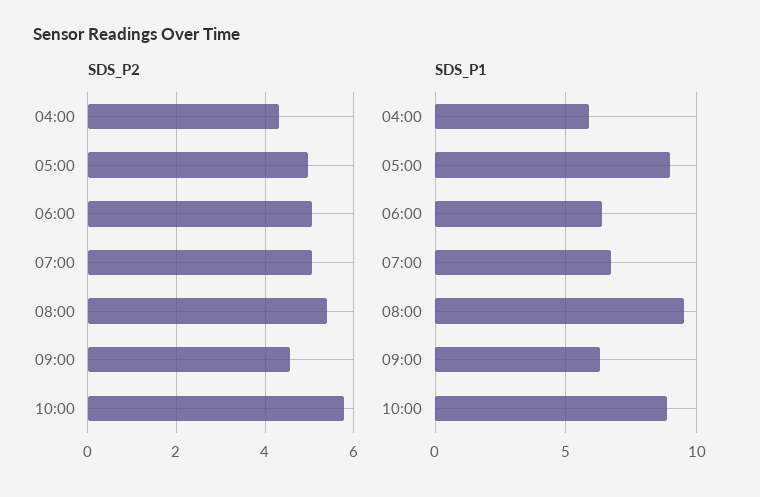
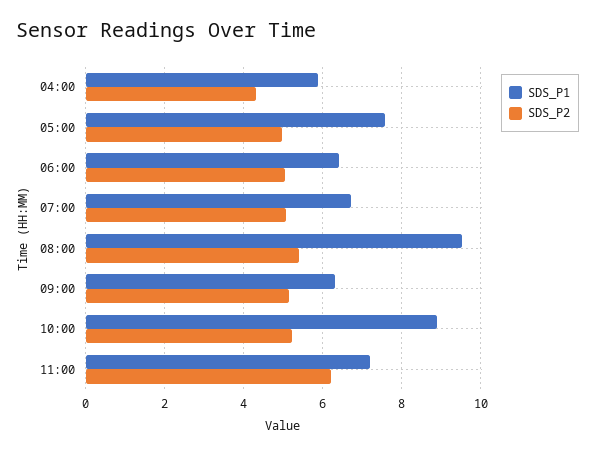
SDS_P2, 09:00: 4.6 -> 5.2
SDS_P2, 10:00: 5.8 -> 5.2
SDS_P1, 05:00: 9 -> 7.6
SDS_P1, 11:00: none -> 7.2
SDS_P2, 11:00: none -> 6.2

